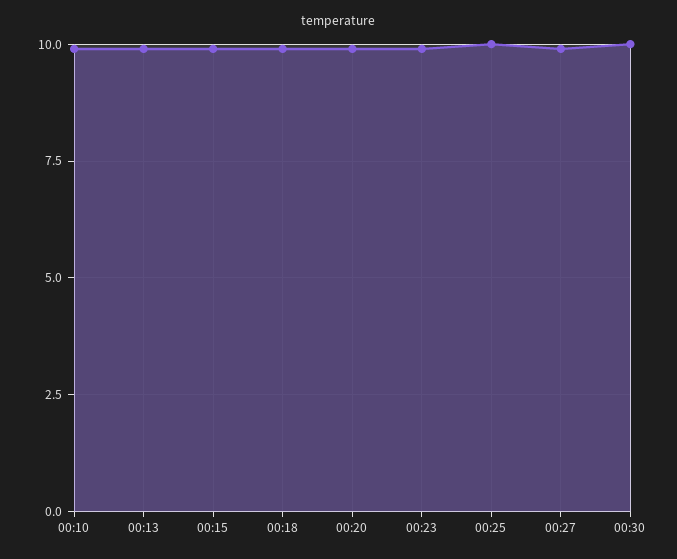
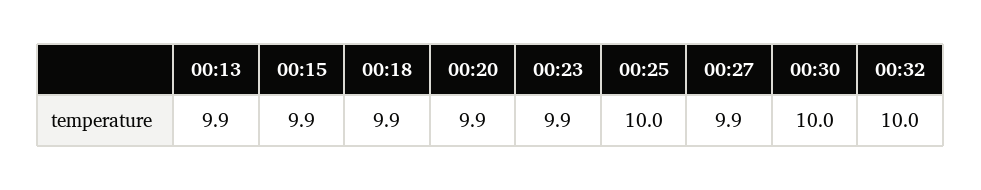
00:10: 10 -> none
00:32: none -> 10

